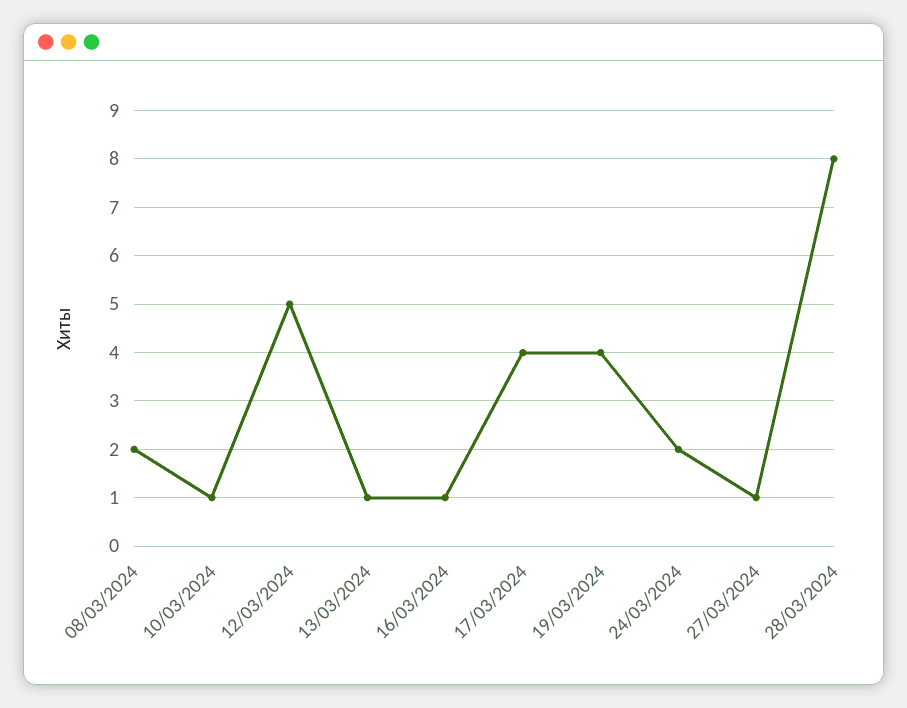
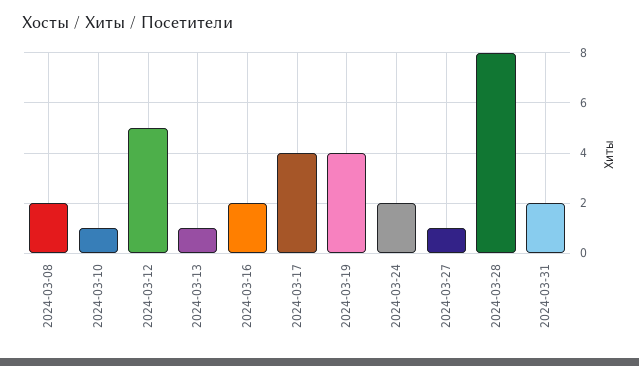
16/03/2024: 1 -> 2
2024-03-31: none -> 2

